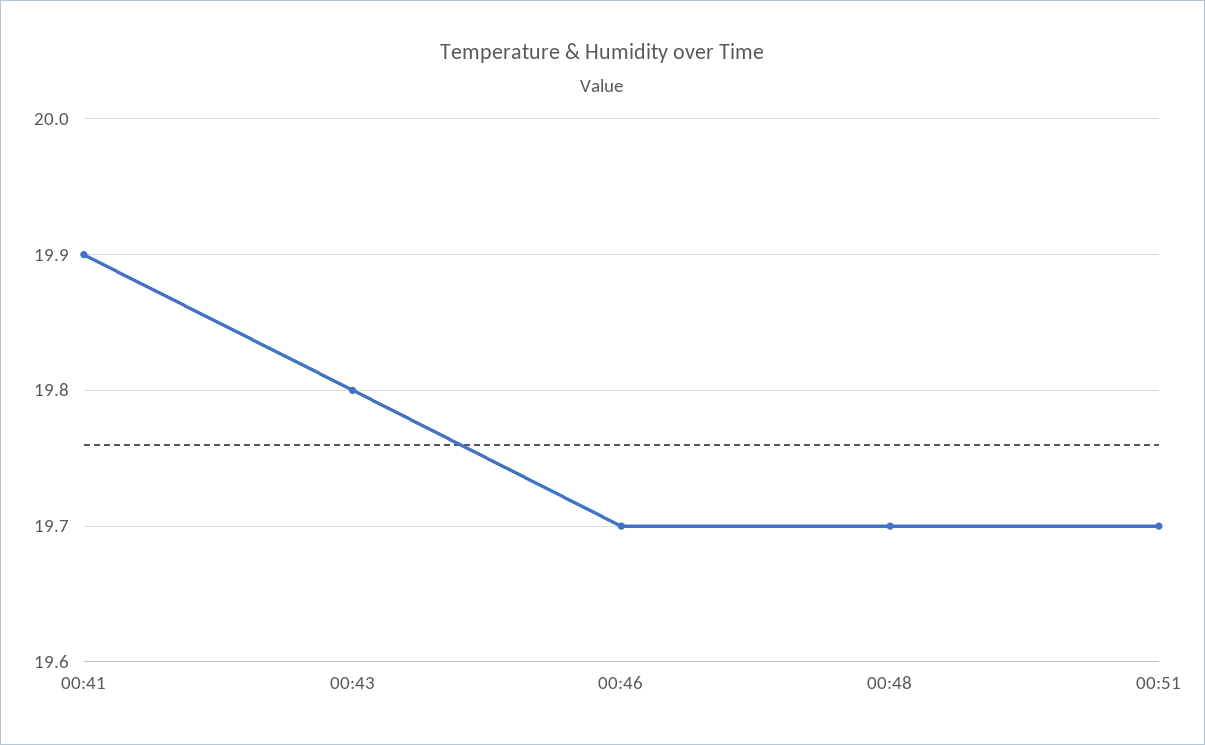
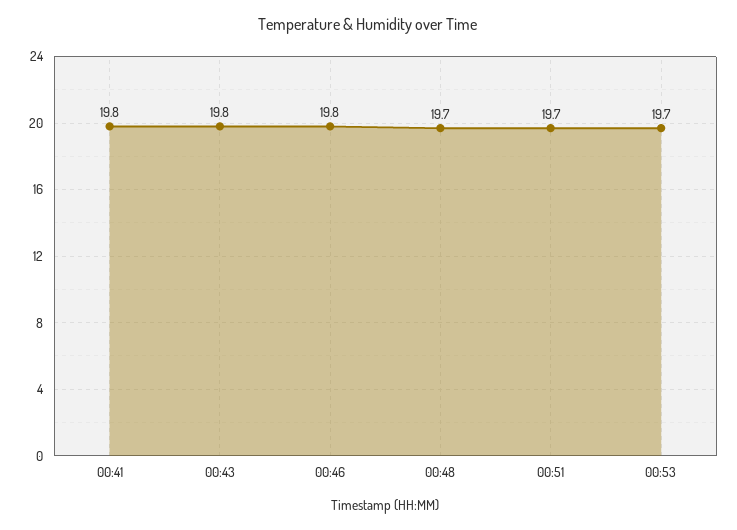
00:41: 19.9 -> 19.8
00:46: 19.7 -> 19.8
00:53: none -> 19.7

